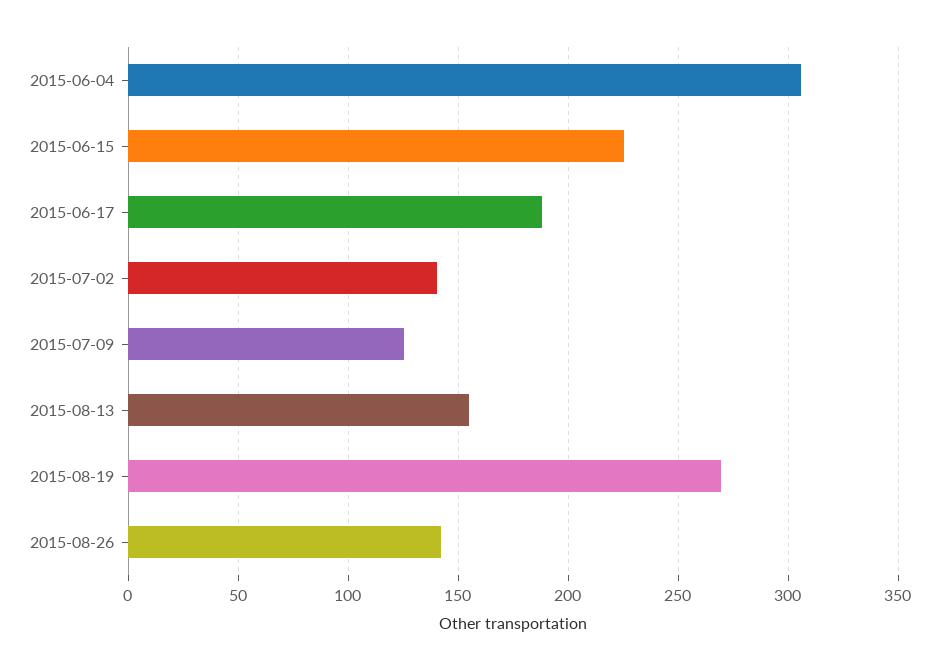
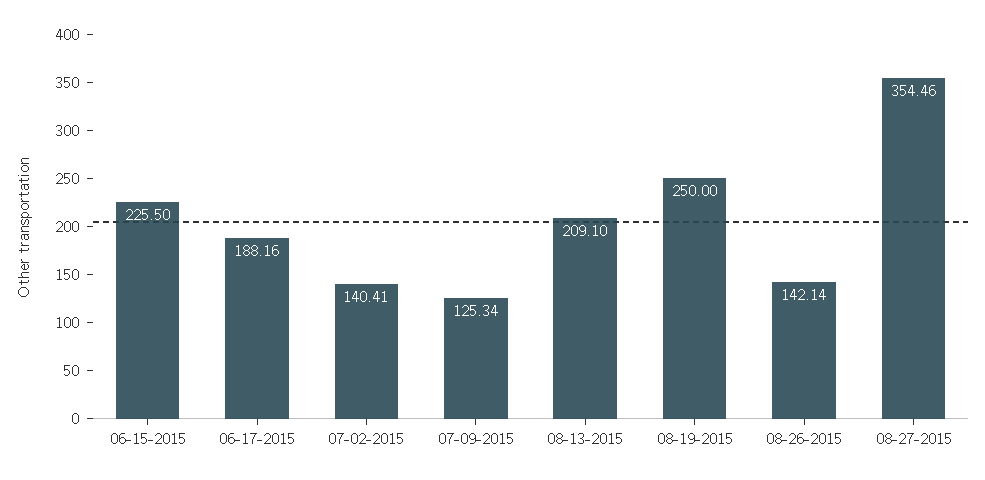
2015-06-04: 305 -> none
2015-08-13: 155 -> 209.1
2015-08-19: 270 -> 250
08-27-2015: none -> 354.46

